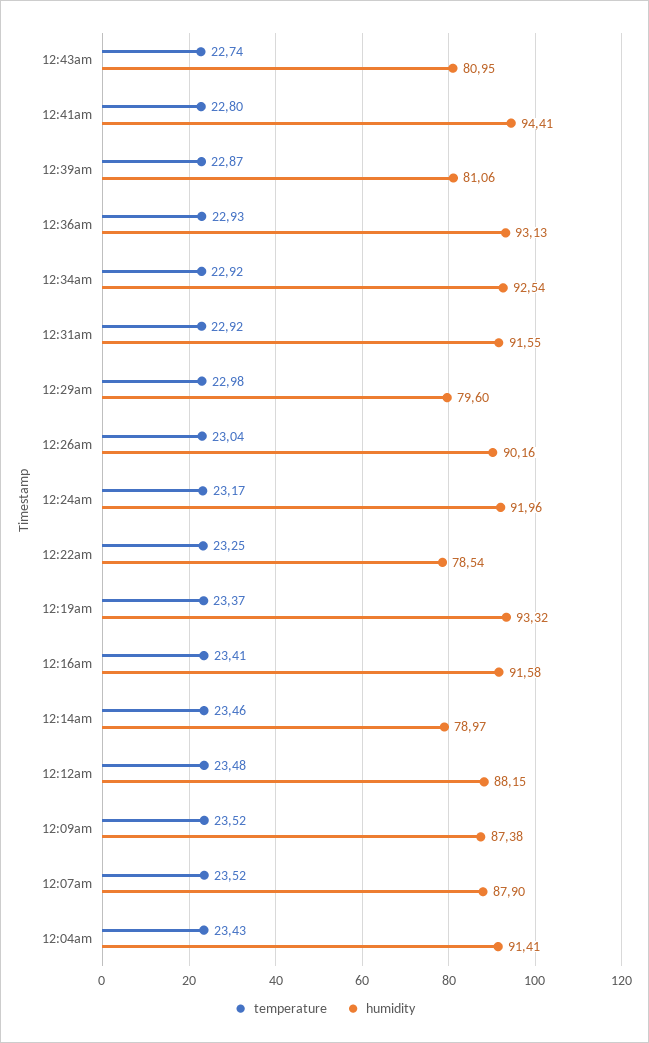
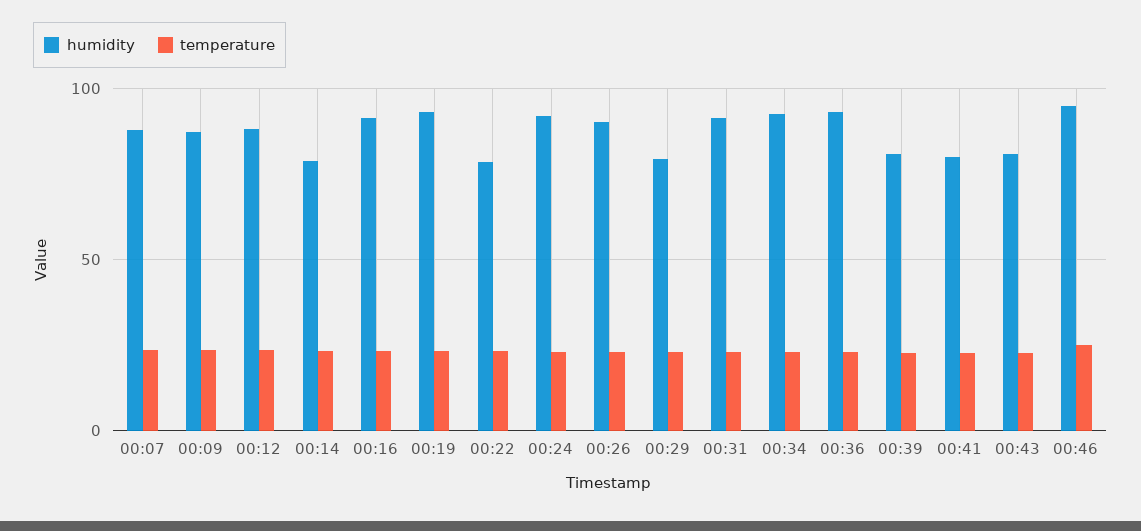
humidity, 12:41am: 94.41 -> 80
temperature, 12:04am: 23.43 -> none
humidity, 12:04am: 91.41 -> none
humidity, 00:46: none -> 95
temperature, 00:46: none -> 25

